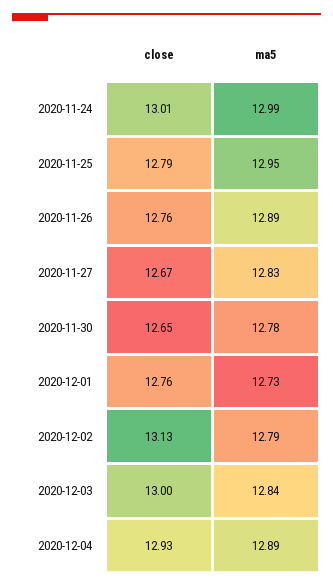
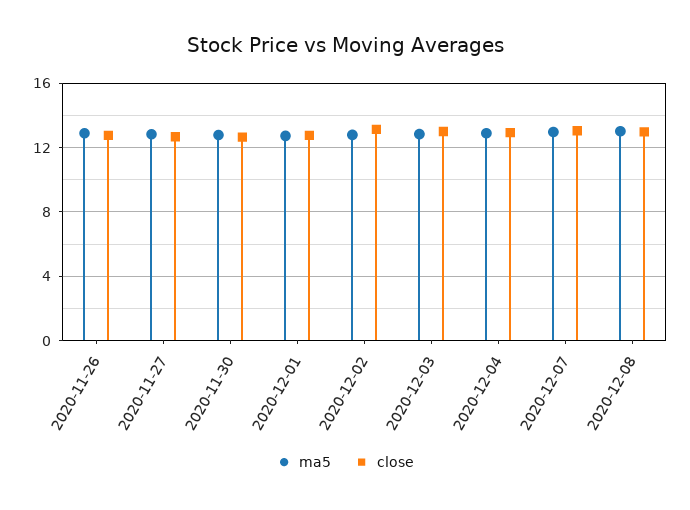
close, 2020-11-24: 13.01 -> none
ma5, 2020-11-24: 12.99 -> none
close, 2020-11-25: 12.79 -> none
ma5, 2020-11-25: 12.95 -> none
ma5, 2020-12-07: none -> 13
close, 2020-12-07: none -> 13
ma5, 2020-12-08: none -> 13
close, 2020-12-08: none -> 13

